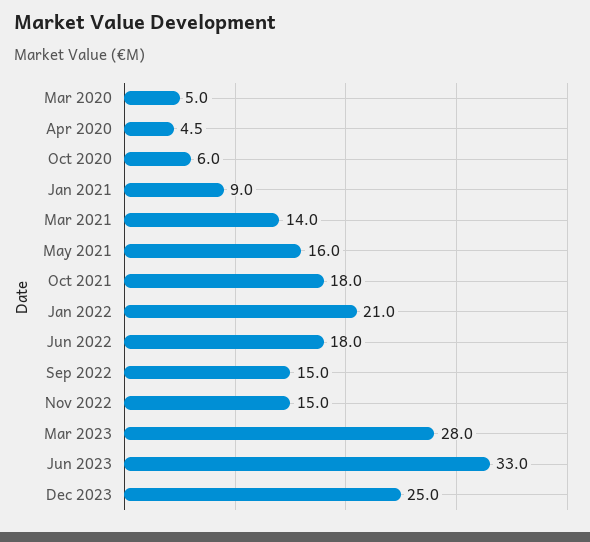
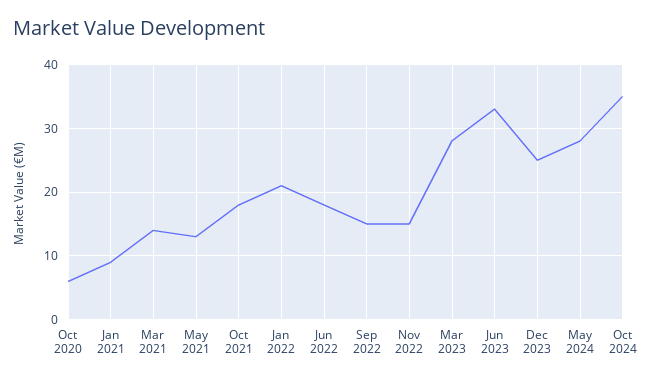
Mar 2020: 5 -> none
Apr 2020: 4.5 -> none
May 2021: 16 -> 13
May 2024: none -> 28
Oct 2024: none -> 35

